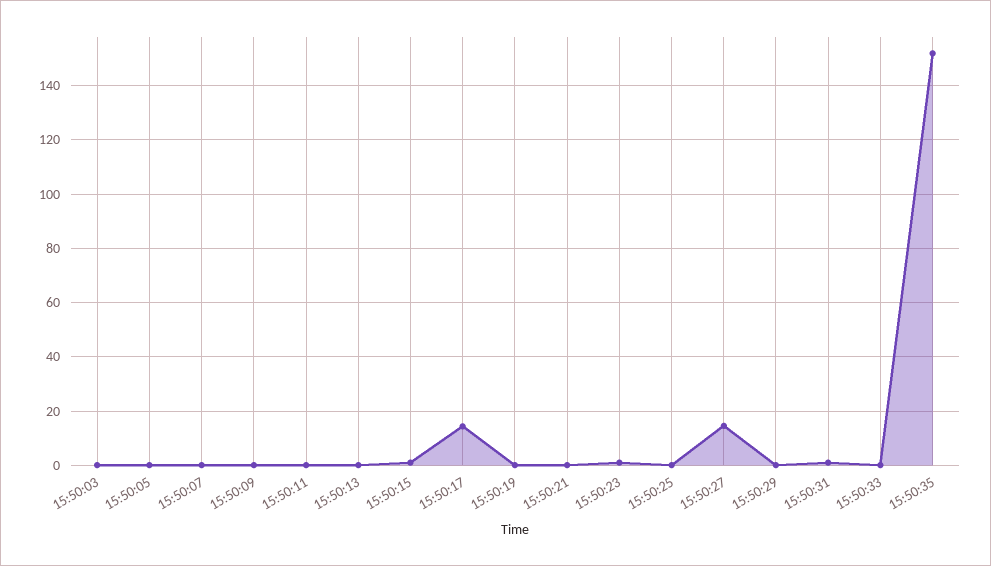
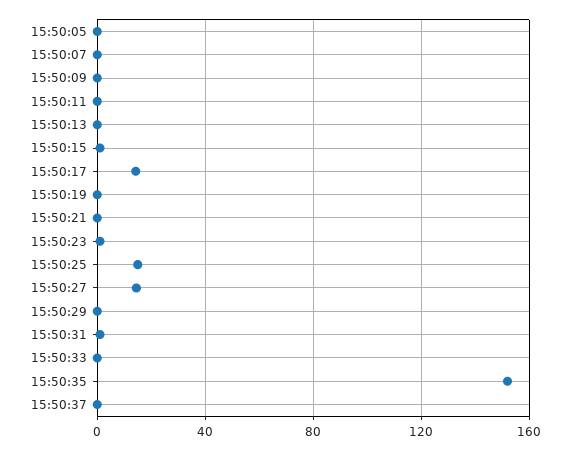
15:50:03: 0 -> none
15:50:25: 0 -> 15
15:50:37: none -> 0

